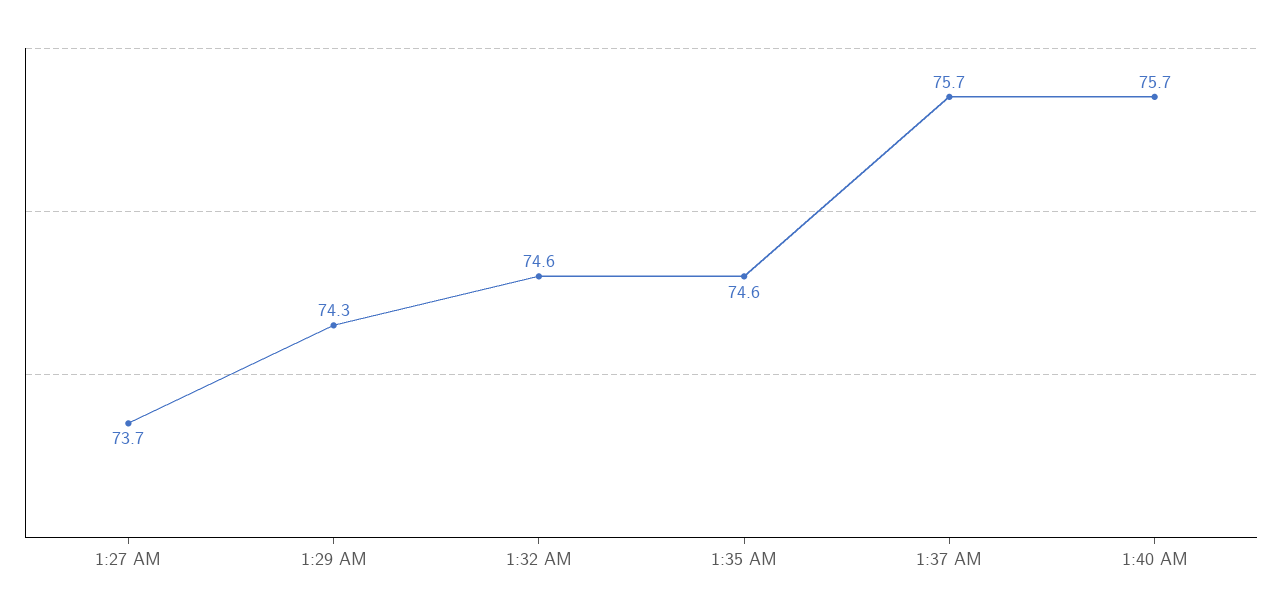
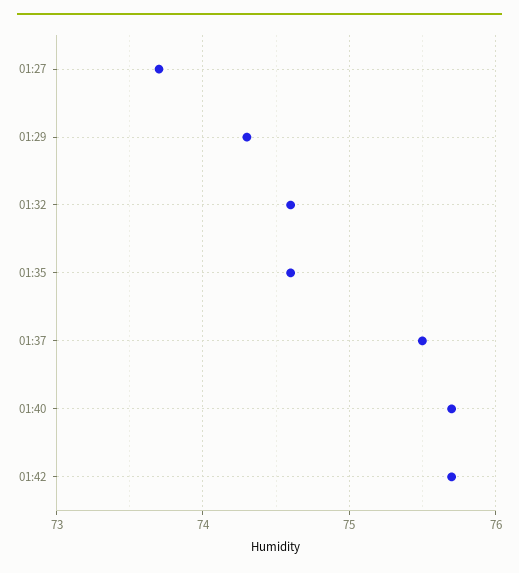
1:37 AM: 75.7 -> 75.5
01:42: none -> 75.7

